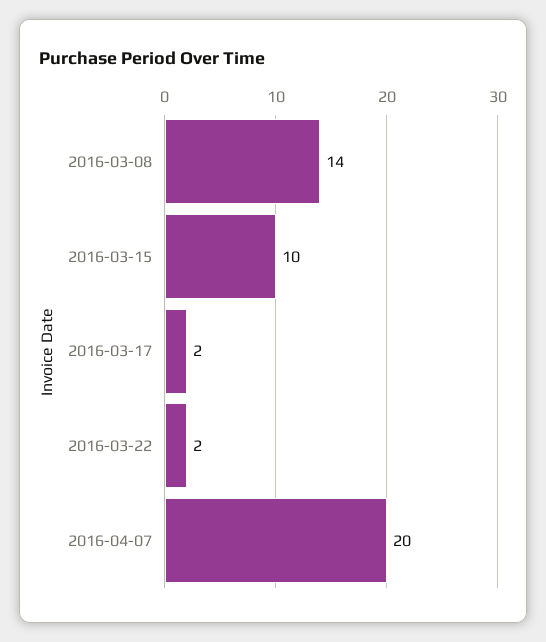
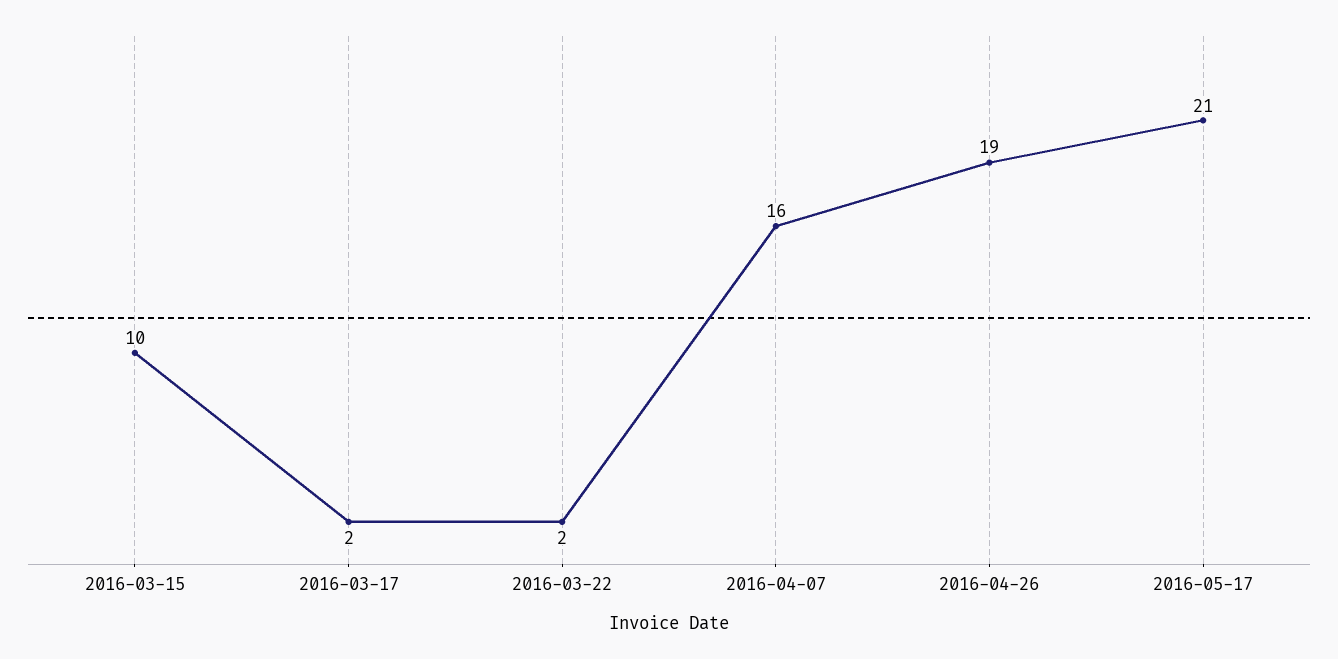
2016-03-08: 14 -> none
2016-04-07: 20 -> 16
2016-04-26: none -> 19
2016-05-17: none -> 21

